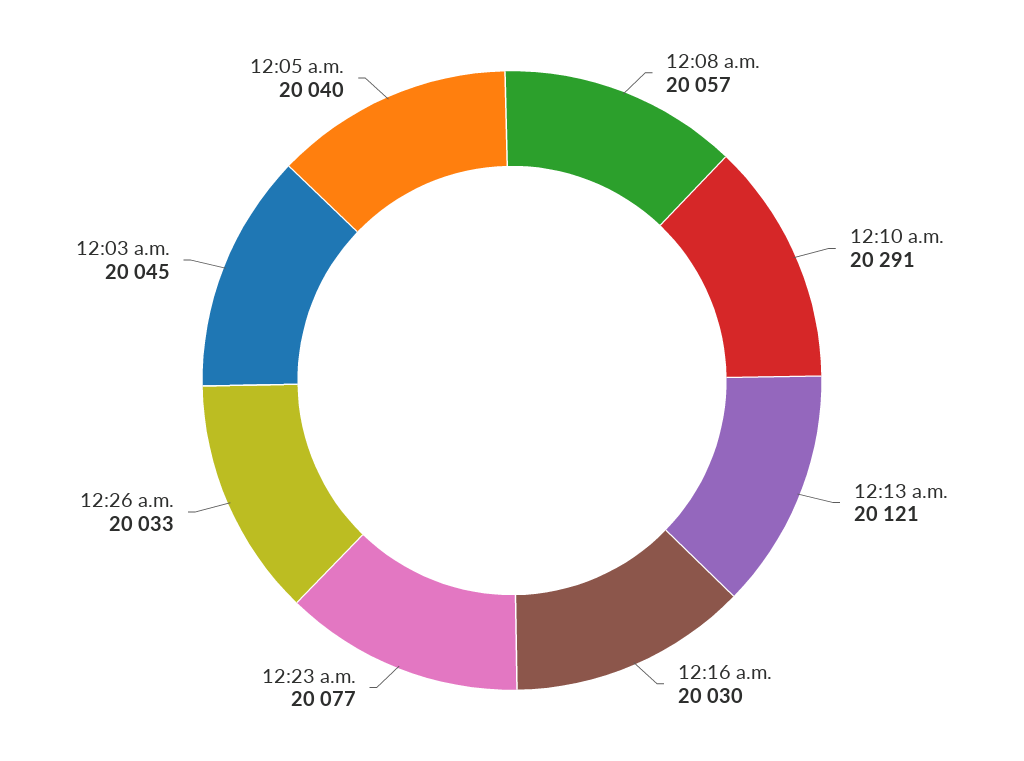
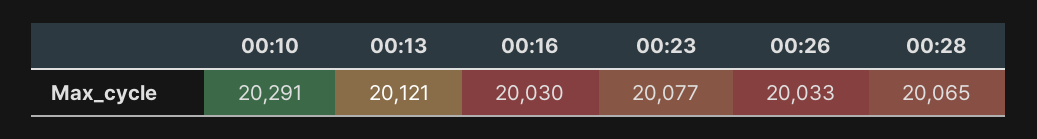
12:08 a.m.: 20057 -> none
12:03 a.m.: 20045 -> none
12:05 a.m.: 20040 -> none
00:28: none -> 20065

